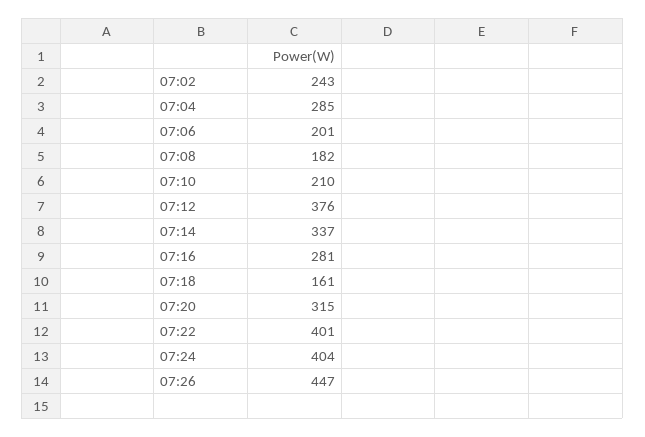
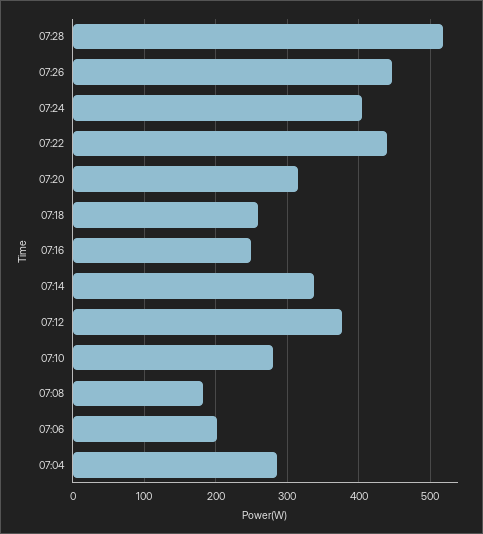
07:02: 243 -> none
07:10: 210 -> 280
07:16: 281 -> 250
07:18: 161 -> 260
07:22: 401 -> 440
07:28: none -> 520

